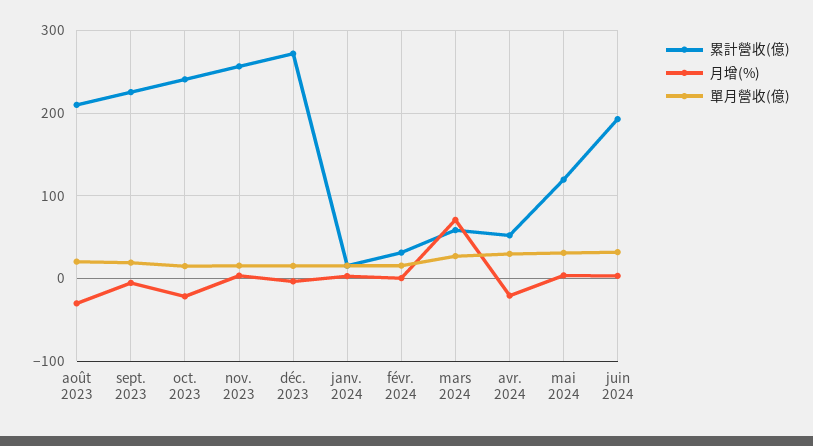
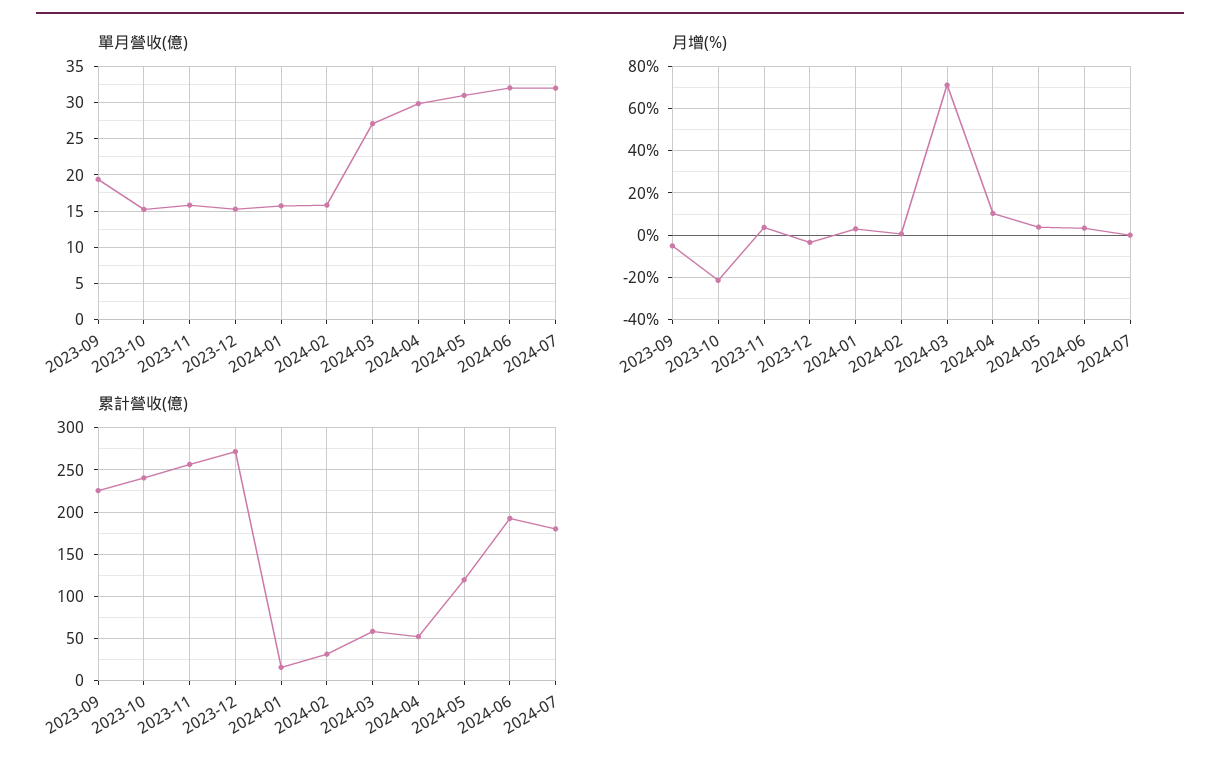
累計營收(億), août 2023: 210 -> none
月增(%), août 2023: -30 -> none
單月營收(億), août 2023: 20 -> none
月增(%), avr. 2024: -20 -> 10
單月營收(億), 2024-07: none -> 32
月增(%), 2024-07: none -> 0
累計營收(億), 2024-07: none -> 180

